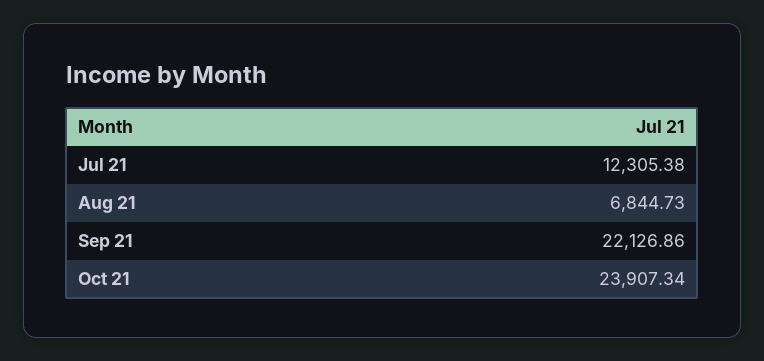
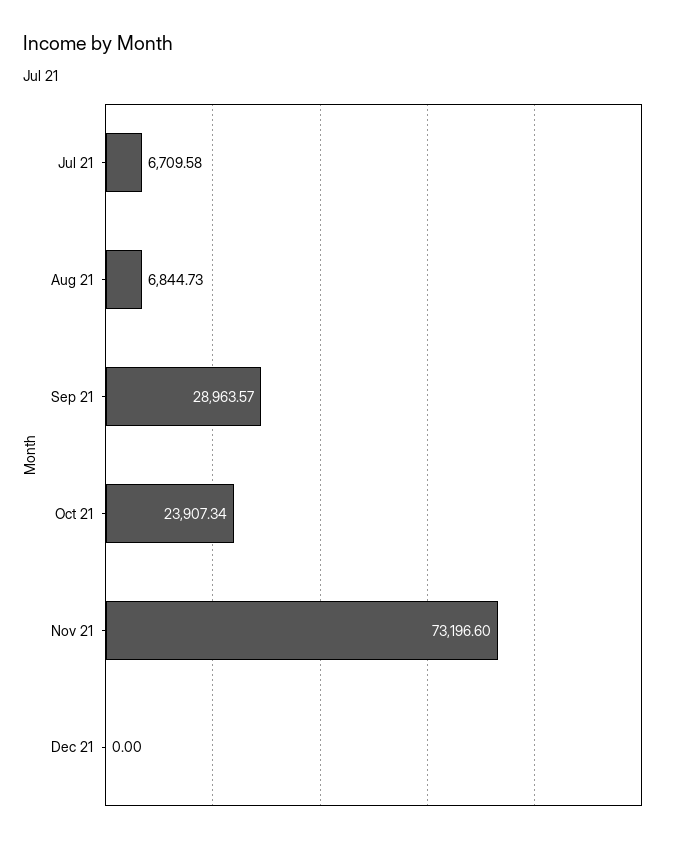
Jul 21: 12305.38 -> 6709.58
Sep 21: 22126.86 -> 28963.57
Nov 21: none -> 73196.6
Dec 21: none -> 0

